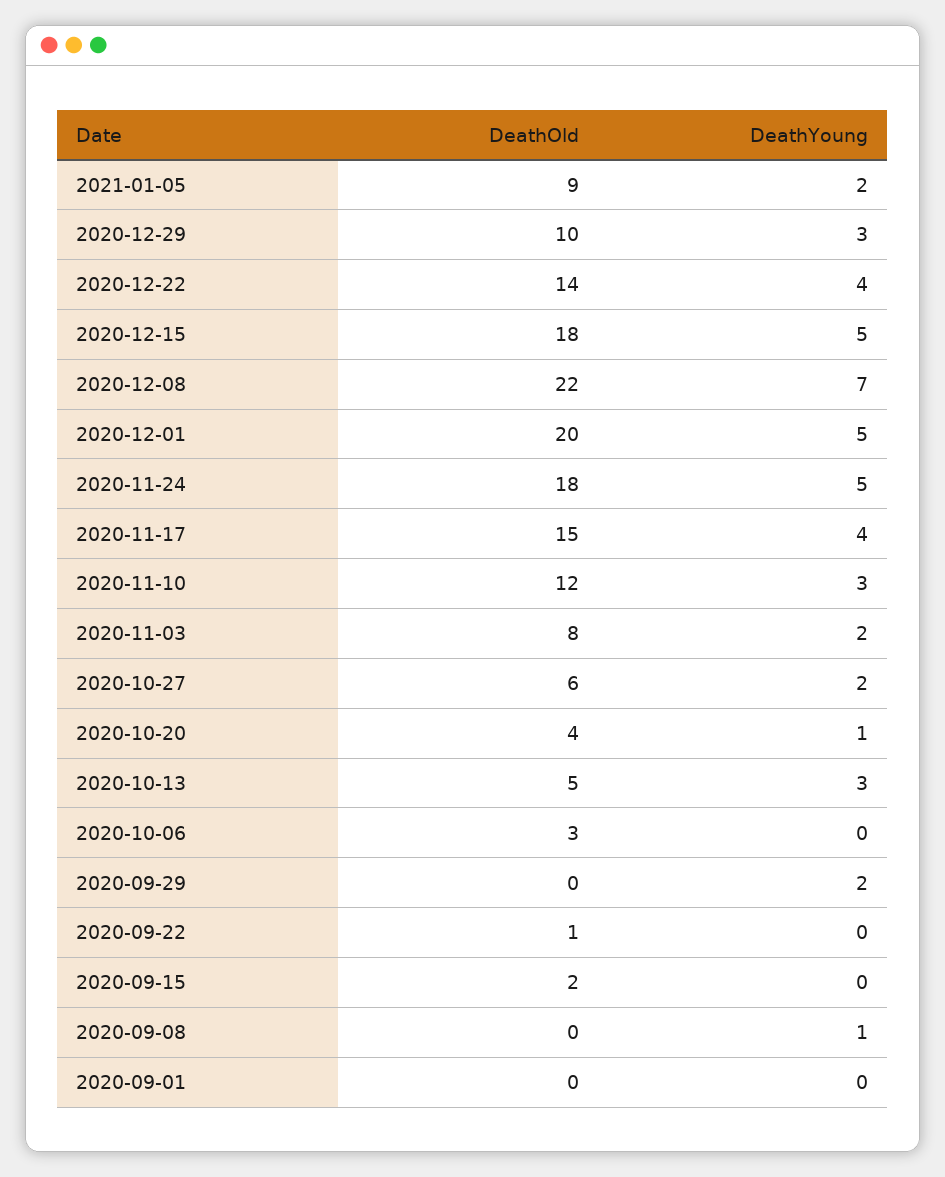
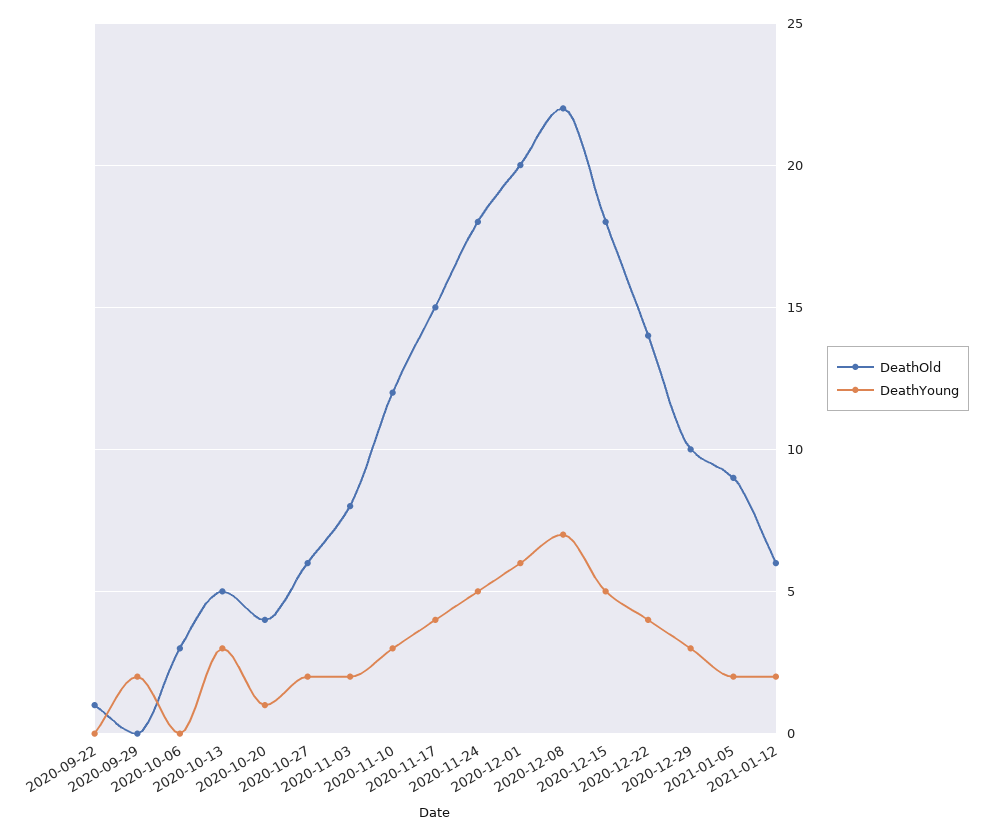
DeathYoung, 2020-12-01: 5 -> 6
DeathOld, 2020-09-15: 2 -> none
DeathYoung, 2020-09-15: 0 -> none
DeathOld, 2020-09-08: 0 -> none
DeathYoung, 2020-09-08: 1 -> none
DeathOld, 2020-09-01: 0 -> none
DeathYoung, 2020-09-01: 0 -> none
DeathOld, 2021-01-12: none -> 6
DeathYoung, 2021-01-12: none -> 2

